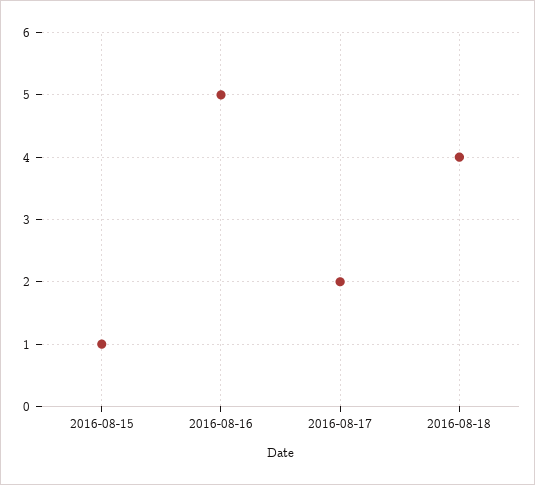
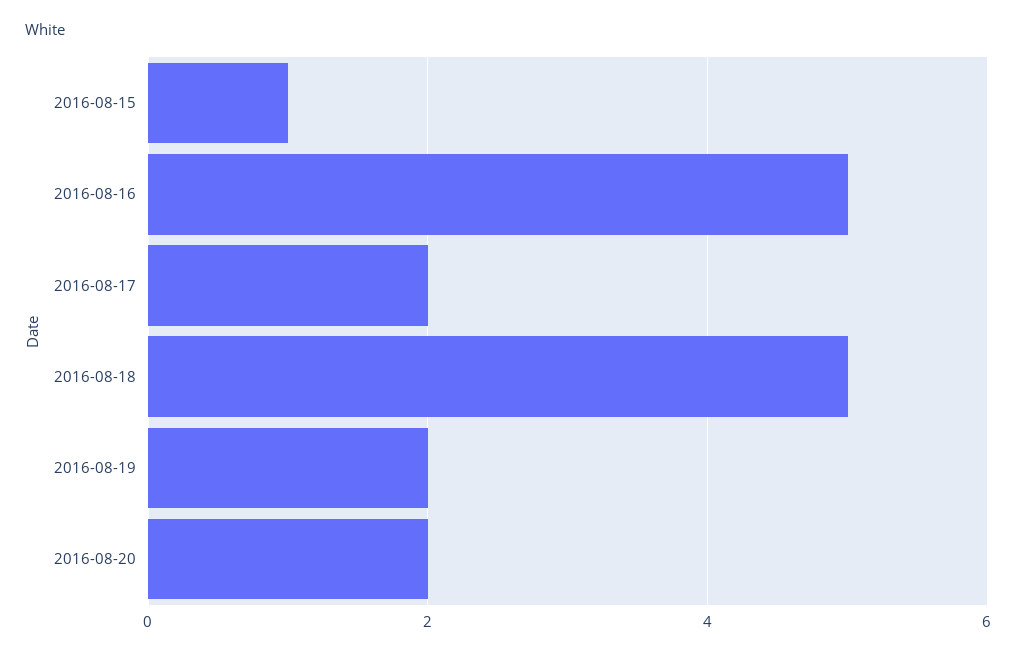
2016-08-18: 4 -> 5
2016-08-19: none -> 2
2016-08-20: none -> 2

